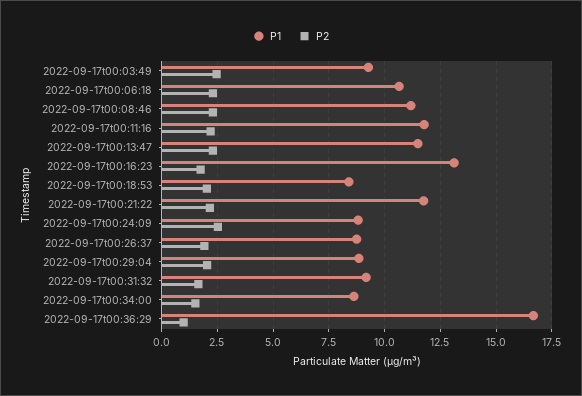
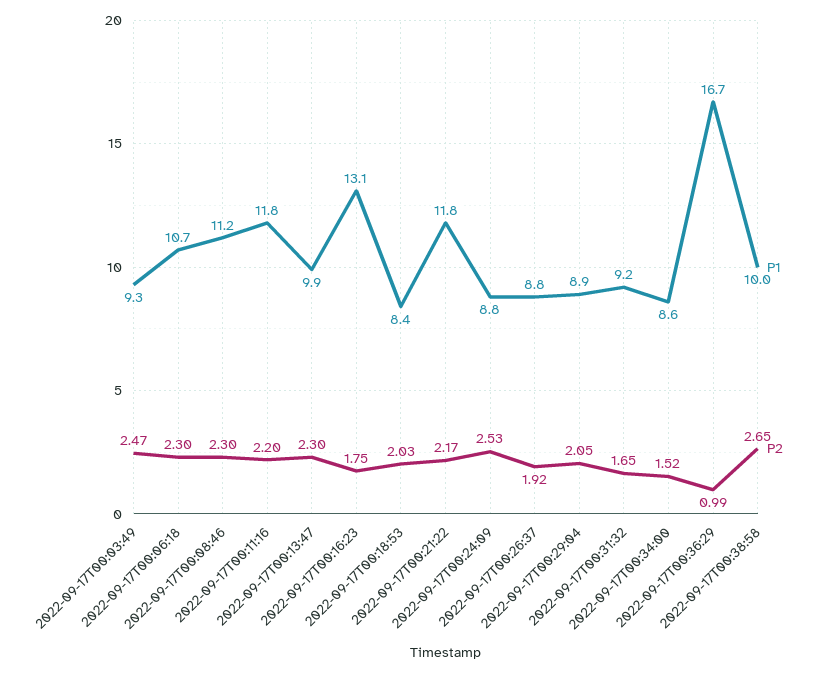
P1, 2022-09-17t00:13:47: 11.5 -> 9.9
P1, 2022-09-17T00:38:58: none -> 10
P2, 2022-09-17T00:38:58: none -> 2.65

